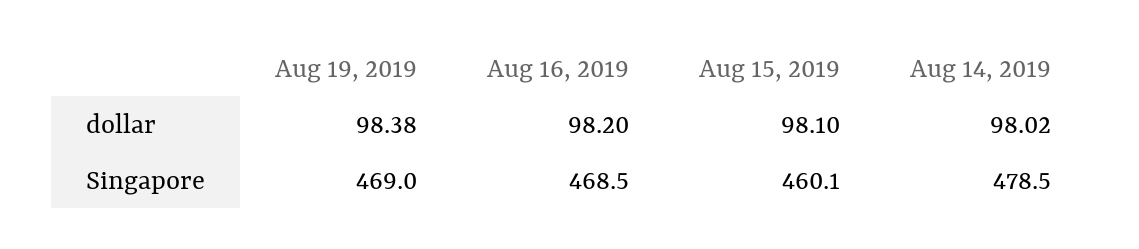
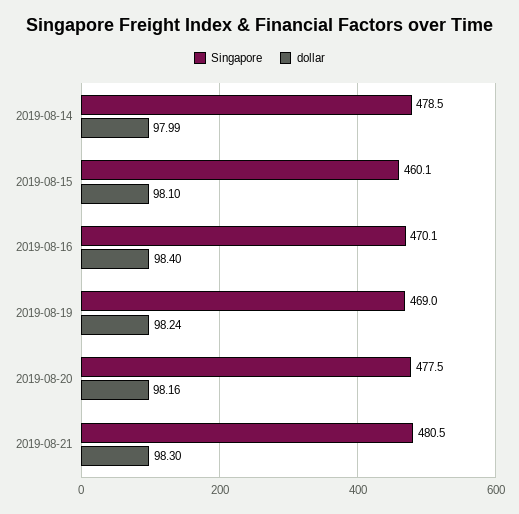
dollar, Aug 19, 2019: 98.38 -> 98.24
dollar, Aug 16, 2019: 98.2 -> 98.4
dollar, Aug 14, 2019: 98.02 -> 97.99
Singapore, Aug 16, 2019: 468.5 -> 470.1
Singapore, 2019-08-20: none -> 477.5
dollar, 2019-08-20: none -> 98.16
Singapore, 2019-08-21: none -> 480.5
dollar, 2019-08-21: none -> 98.3

